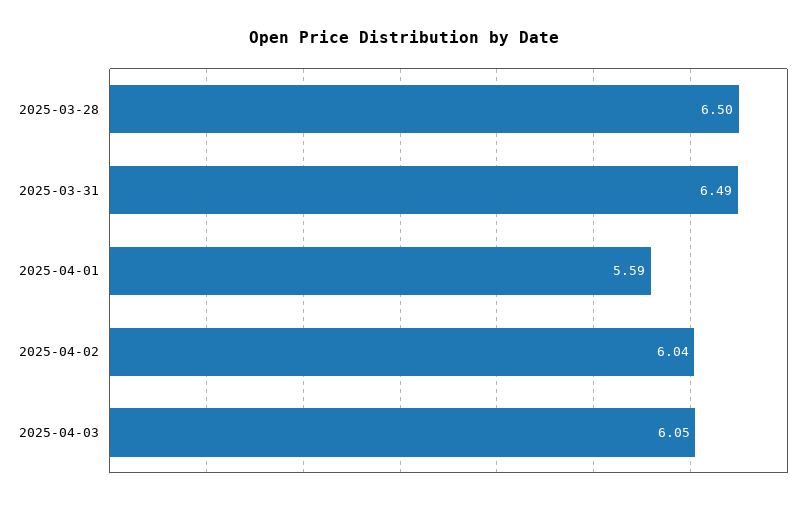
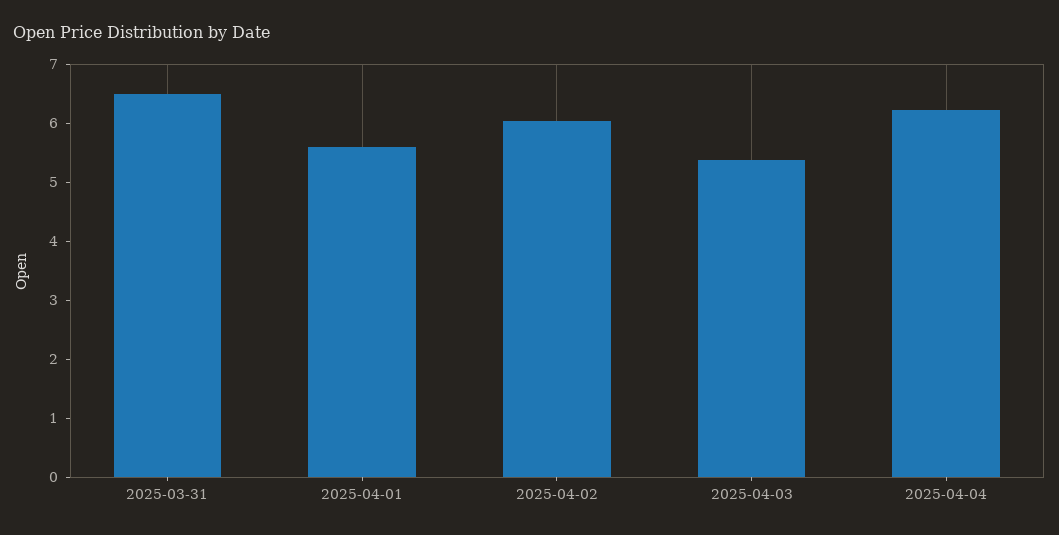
2025-03-28: 6.5 -> none
2025-04-03: 6.05 -> 5.4
2025-04-04: none -> 6.2

